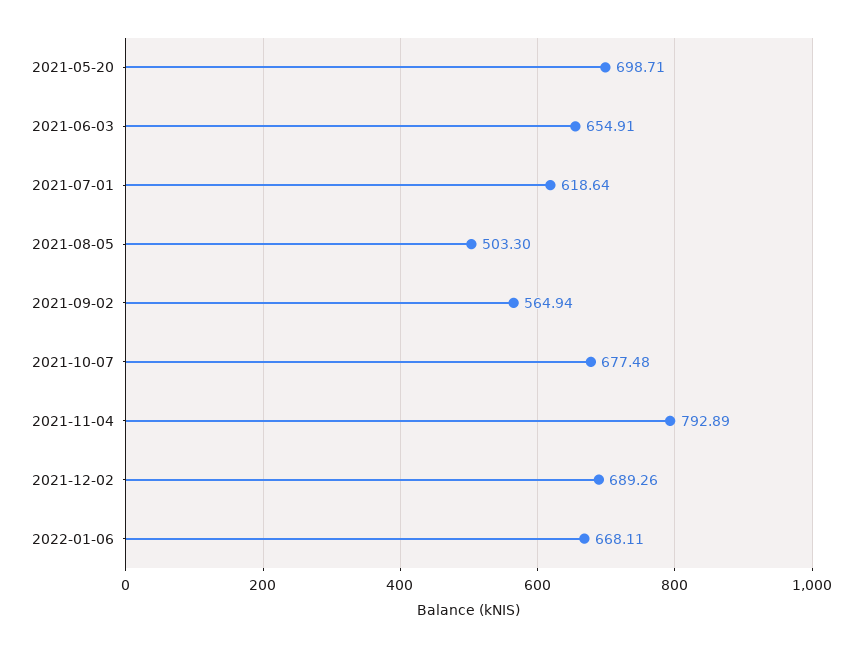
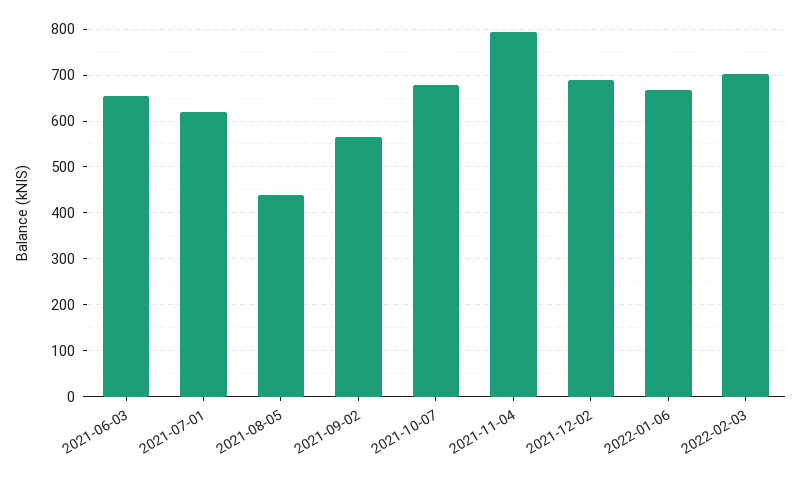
2021-05-20: 698.71 -> none
2021-08-05: 503.3 -> 440
2022-02-03: none -> 700

